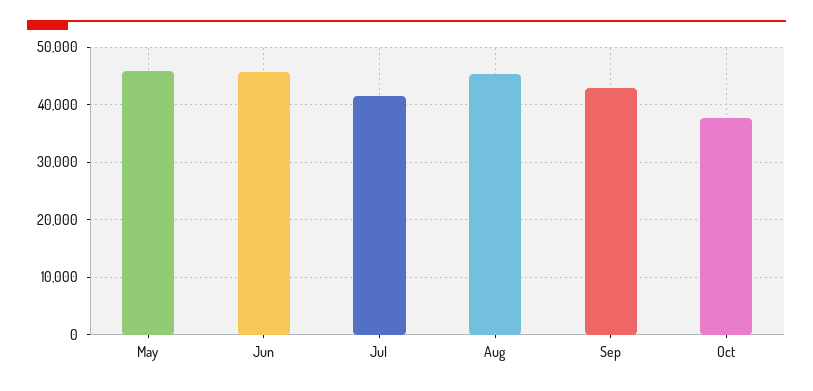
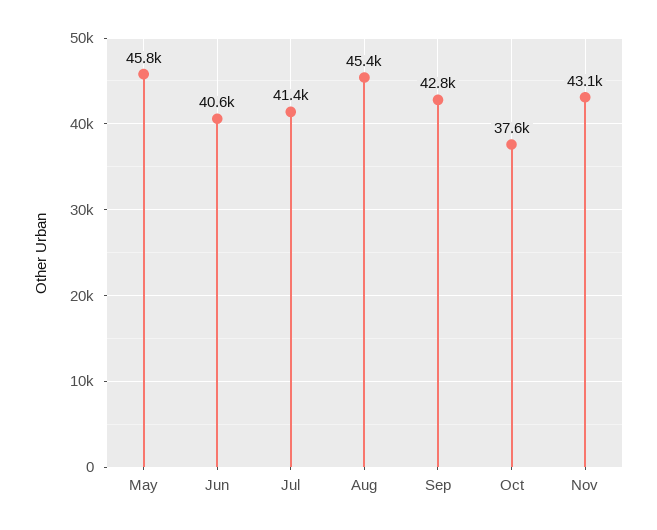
Jun: 46000 -> 40600
Nov: none -> 43100

